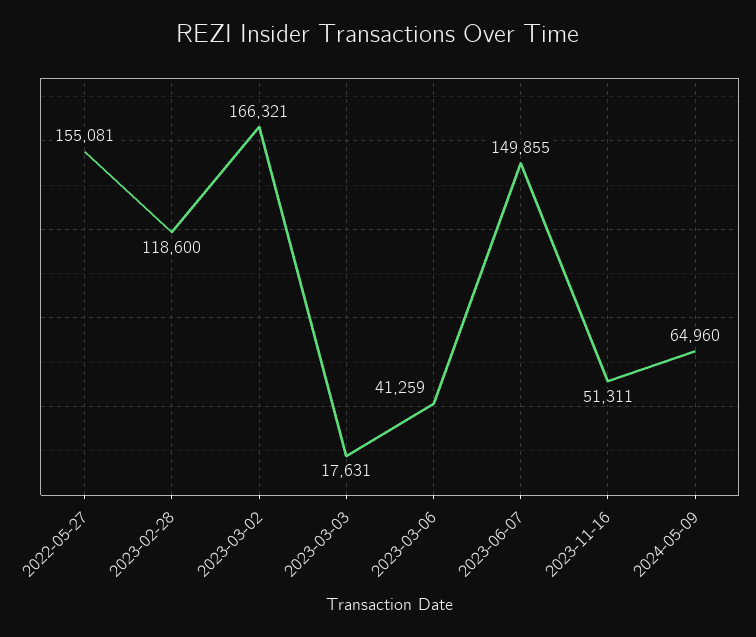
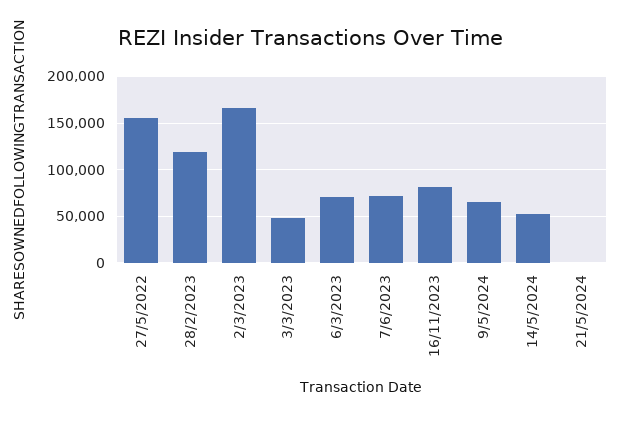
2023-03-03: 17631 -> 50000
2023-03-06: 41259 -> 70000
2023-06-07: 149855 -> 70000
2023-11-16: 51311 -> 80000
14/5/2024: none -> 50000
21/5/2024: none -> 0

